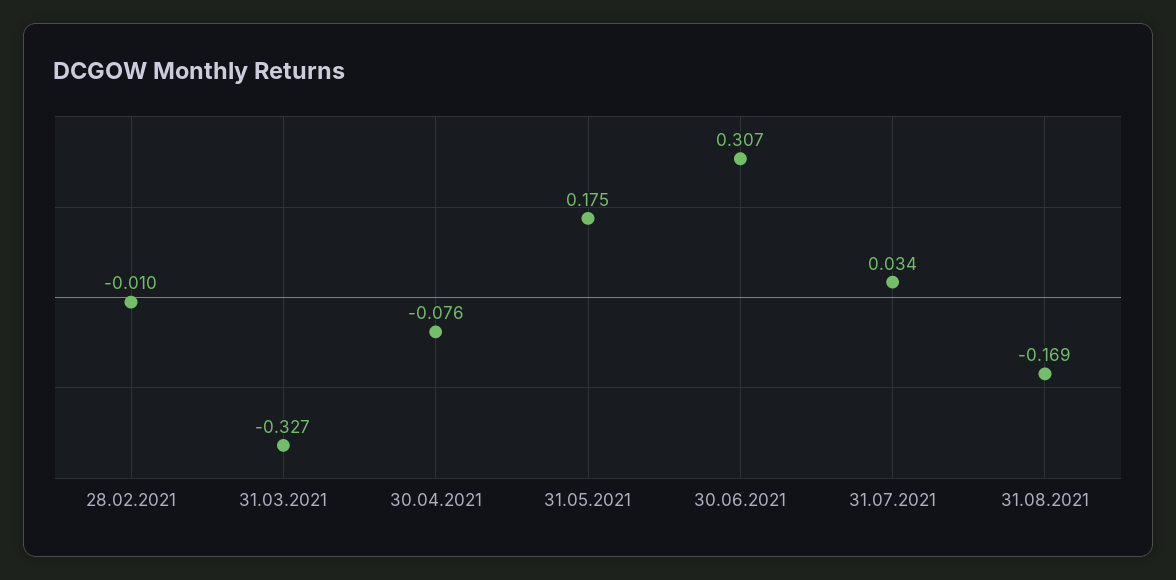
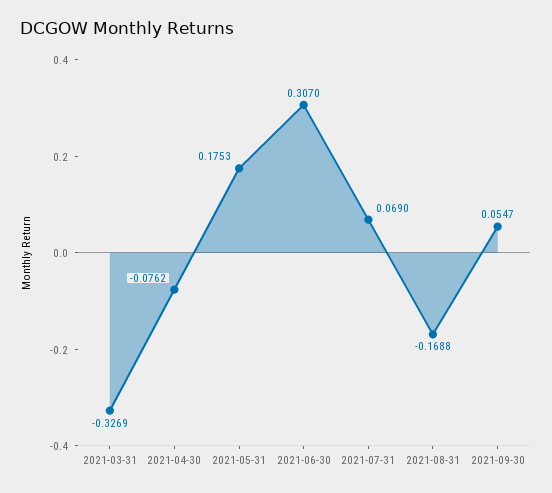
28.02.2021: -0.01 -> none
31.07.2021: 0.034 -> 0.069
2021-09-30: none -> 0.0547

